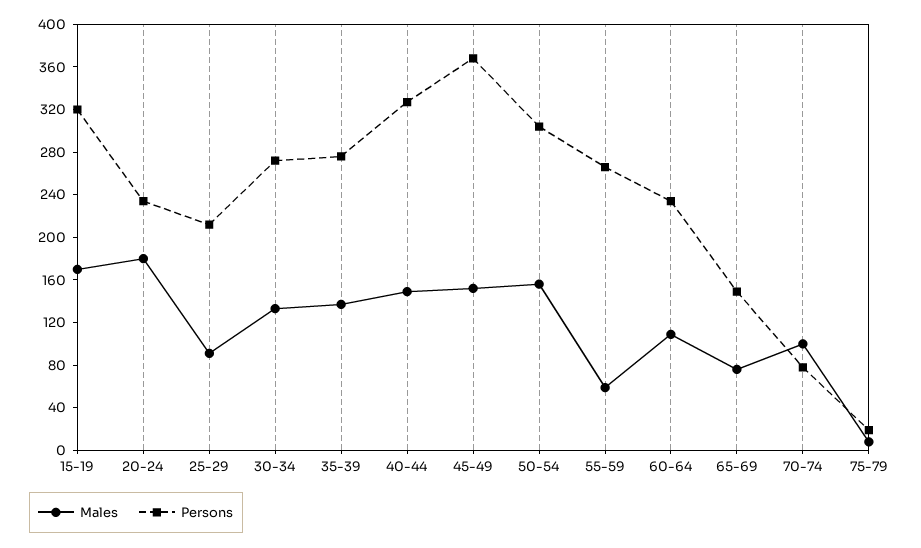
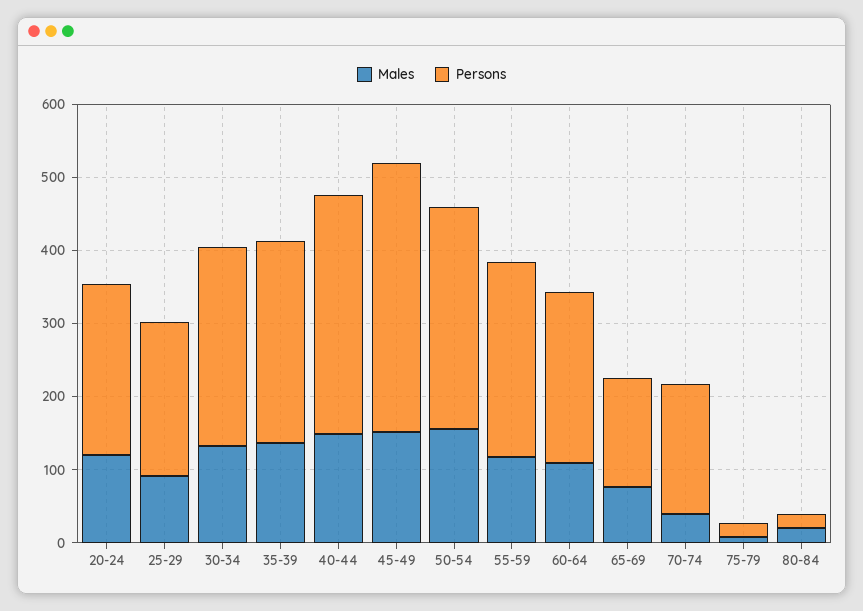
Males, 15-19: 170 -> none
Persons, 15-19: 320 -> none
Males, 20-24: 180 -> 120
Males, 55-59: 60 -> 120
Males, 70-74: 100 -> 40
Persons, 70-74: 80 -> 180
Males, 80-84: none -> 20
Persons, 80-84: none -> 20

